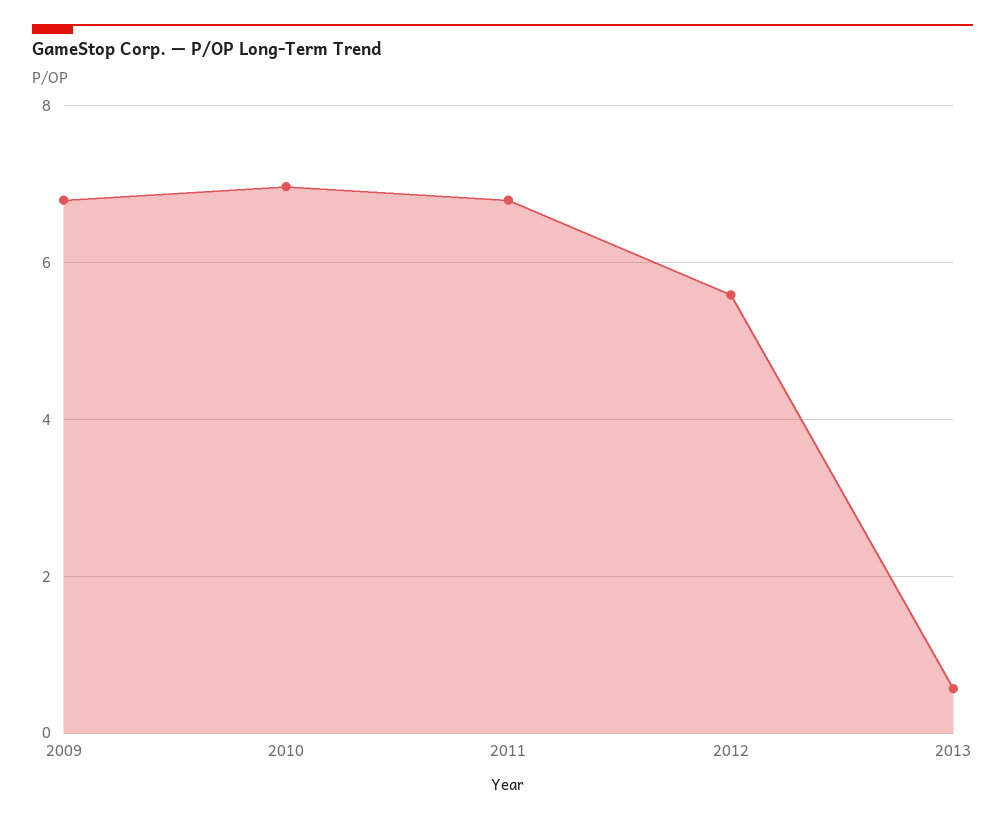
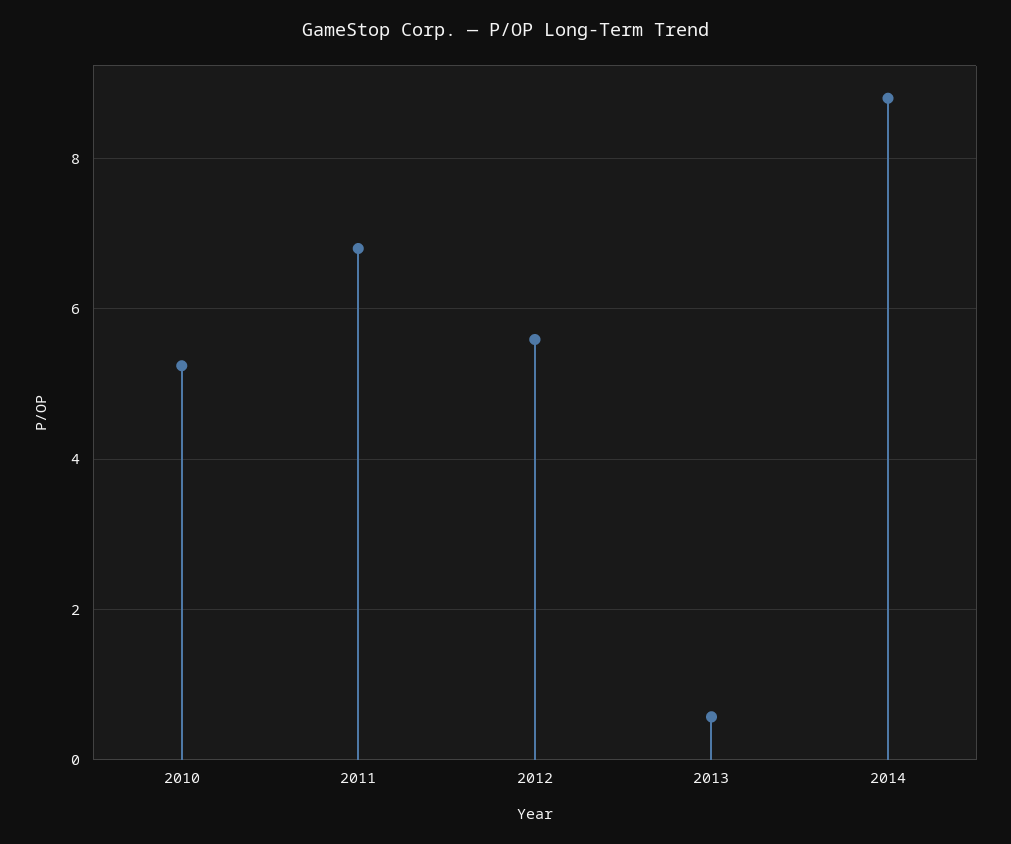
2009: 6.8 -> none
2010: 7 -> 5.2
2014: none -> 8.8

